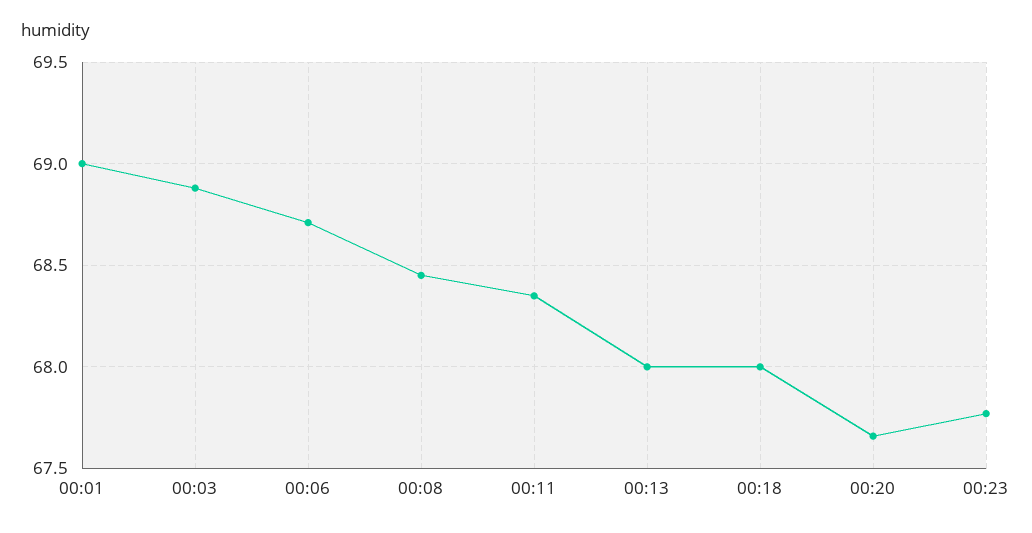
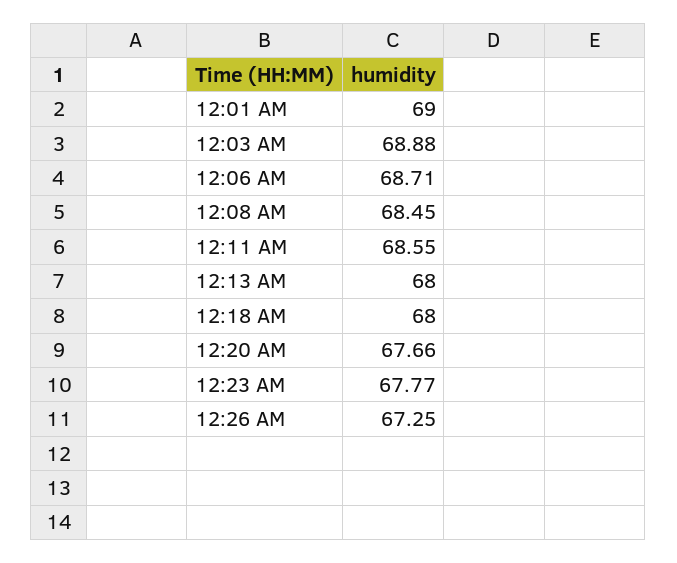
00:11: 68.35 -> 68.55
12:26 AM: none -> 67.25

